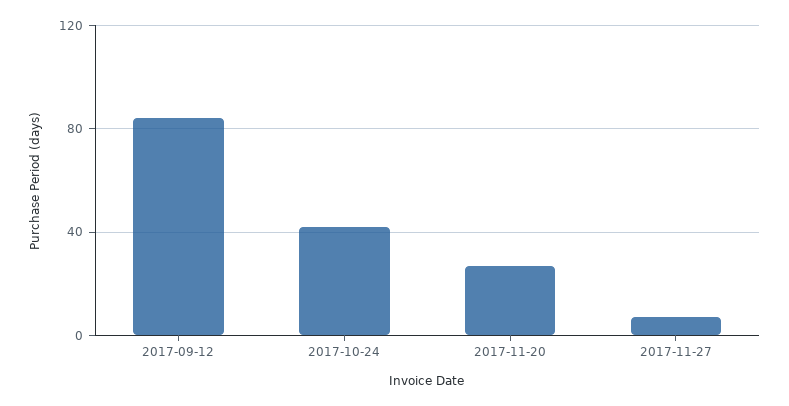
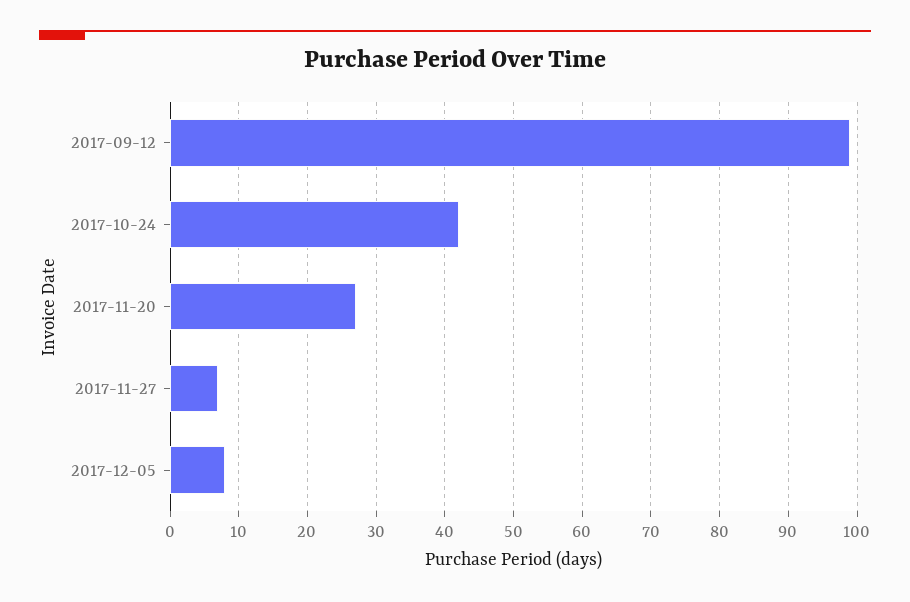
2017-09-12: 85 -> 99
2017-12-05: none -> 8

